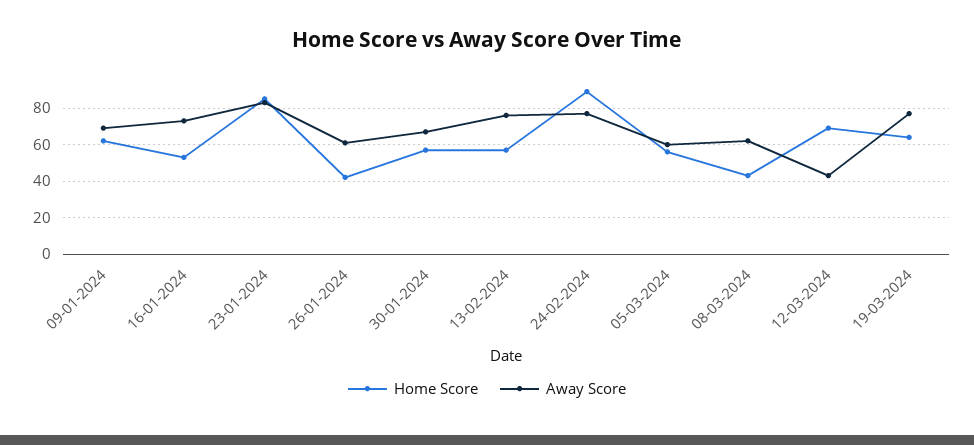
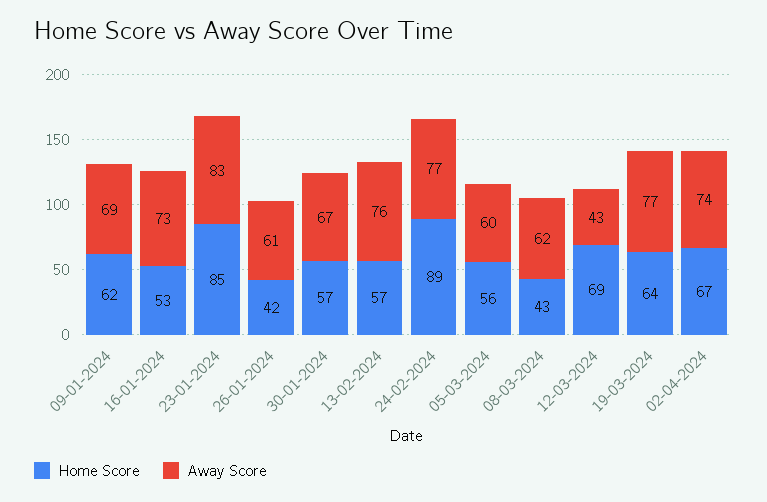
Home Score, 02-04-2024: none -> 67
Away Score, 02-04-2024: none -> 74

